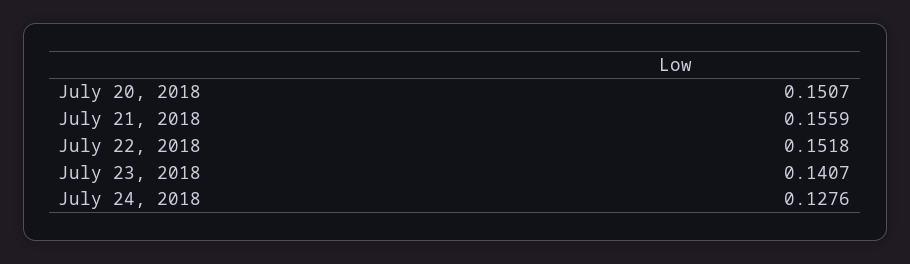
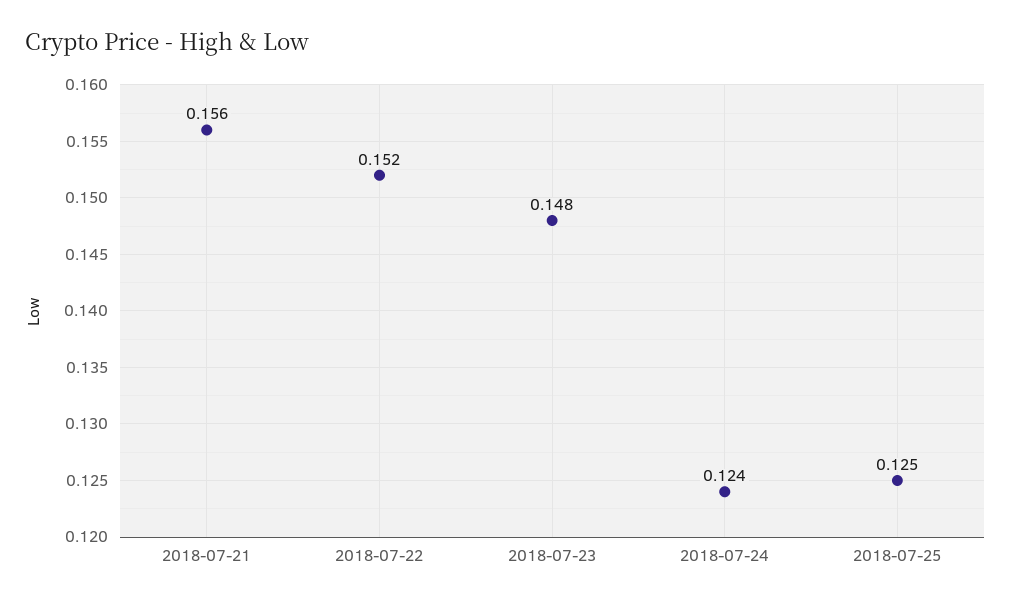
July 20, 2018: 0.1507 -> none
July 23, 2018: 0.1407 -> 0.148
July 24, 2018: 0.1276 -> 0.124
2018-07-25: none -> 0.125

